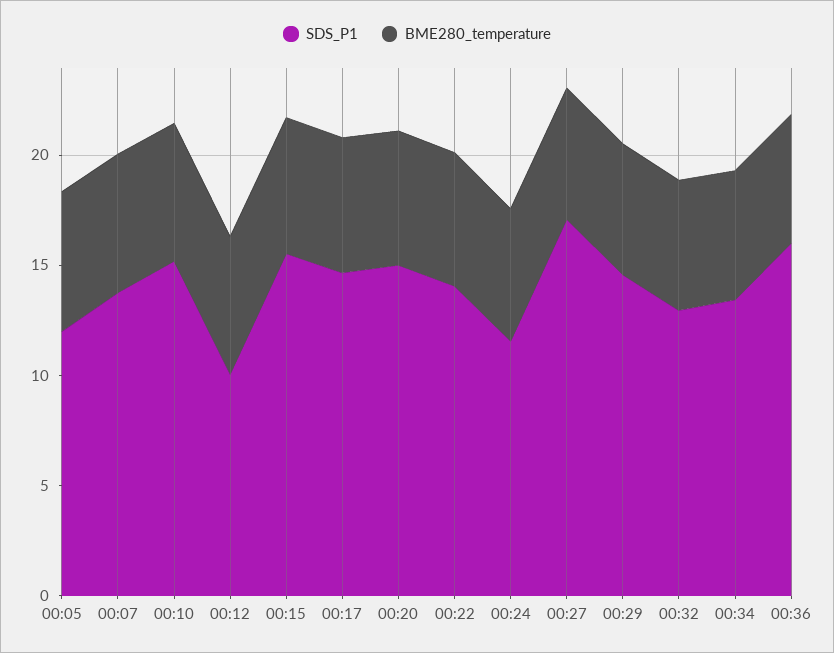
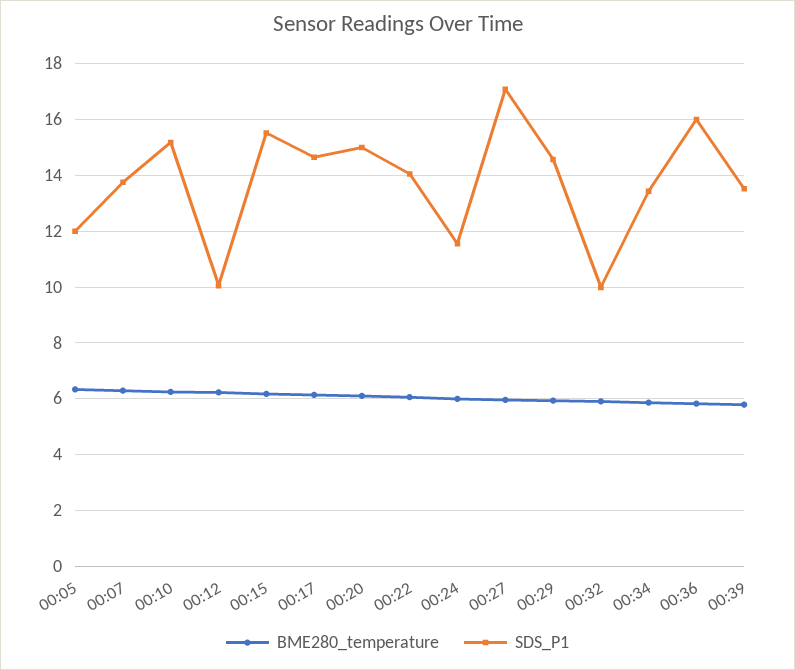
SDS_P1, 00:32: 13 -> 10
BME280_temperature, 00:39: none -> 5.75
SDS_P1, 00:39: none -> 13.5

